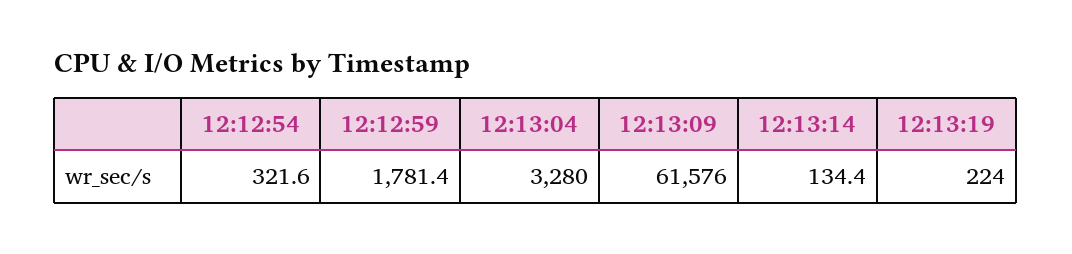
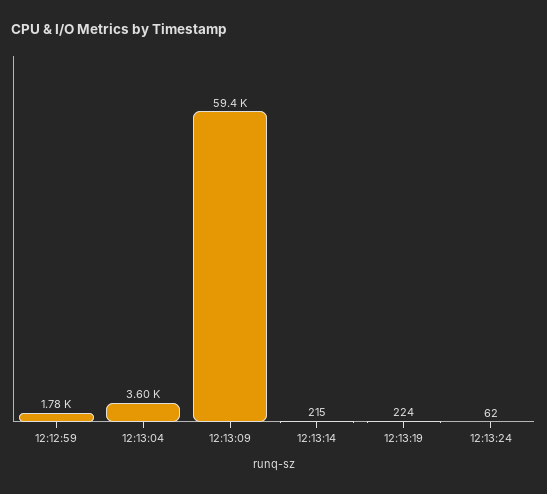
12:12:54: 321.6 -> none
12:13:04: 3280 -> 3600
12:13:09: 61576 -> 59400
12:13:14: 134.4 -> 215
12:13:24: none -> 62

